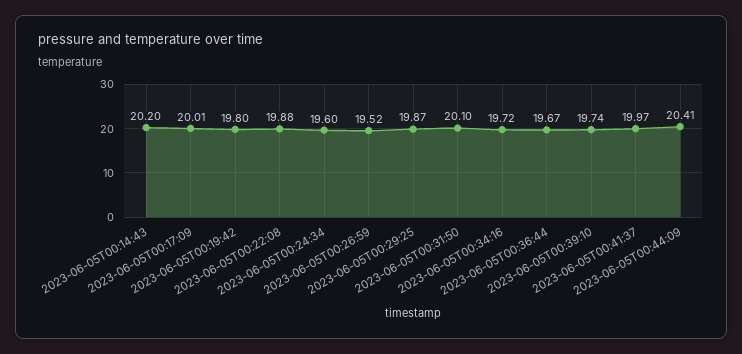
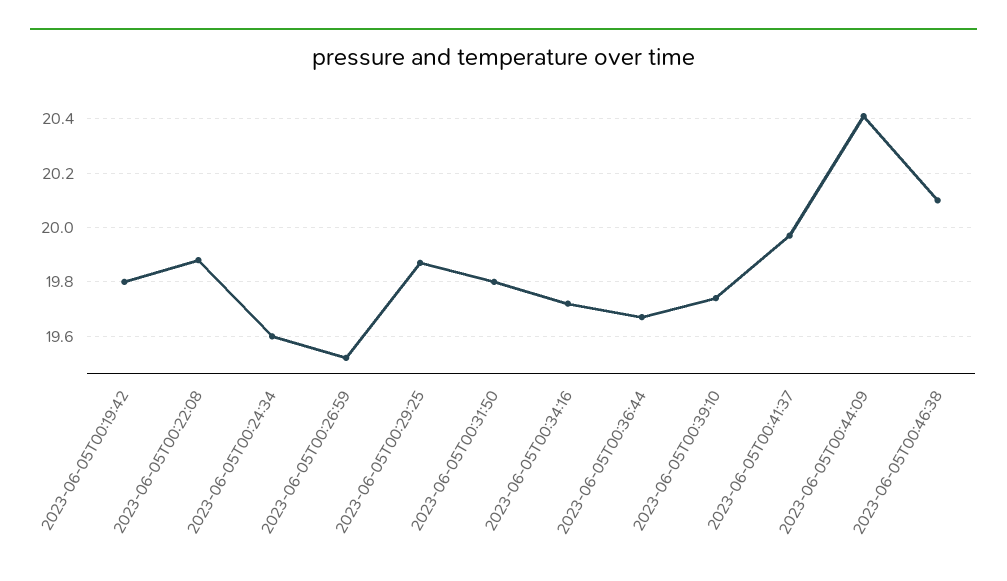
2023-06-05T00:14:43: 20.2 -> none
2023-06-05T00:17:09: 20.01 -> none
2023-06-05T00:31:50: 20.1 -> 19.8
2023-06-05T00:46:38: none -> 20.1

